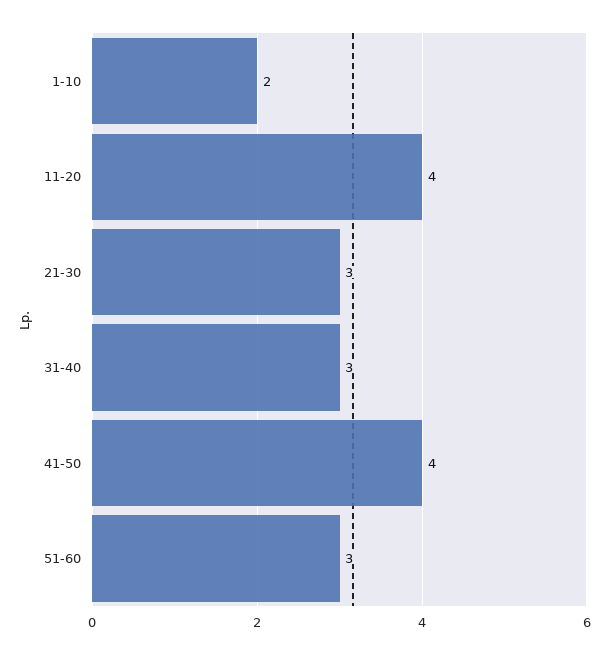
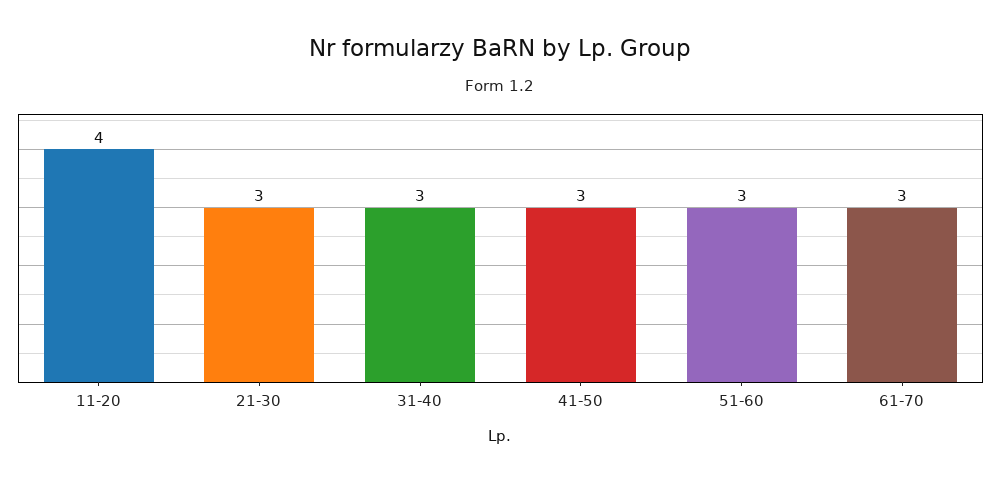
1-10: 2 -> none
41-50: 4 -> 3
61-70: none -> 3

